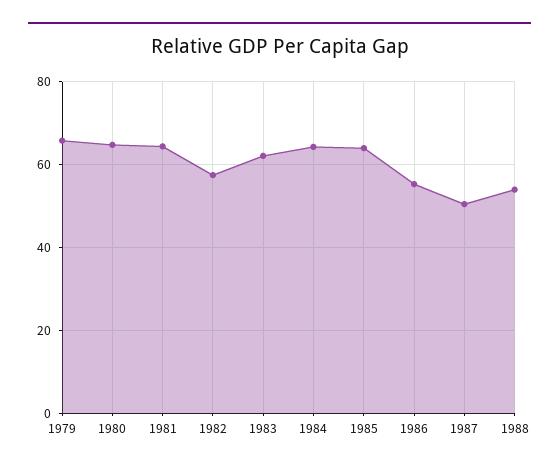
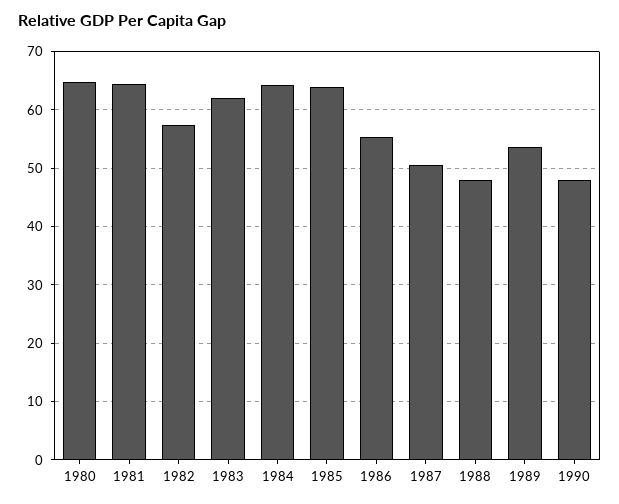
1979: 66 -> none
1988: 54 -> 48
1989: none -> 54
1990: none -> 48

